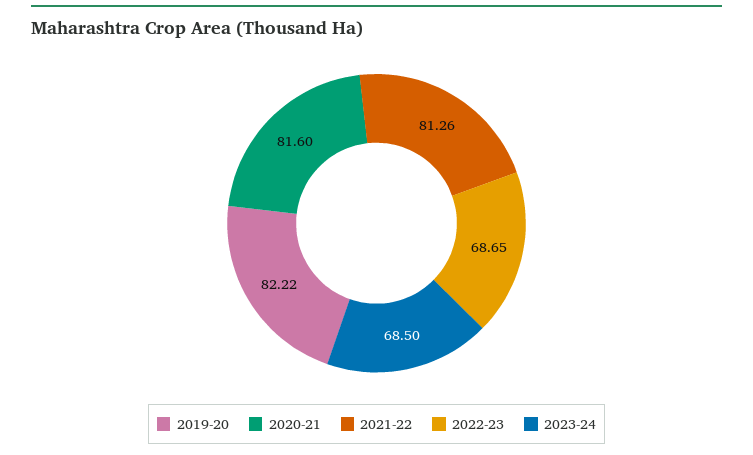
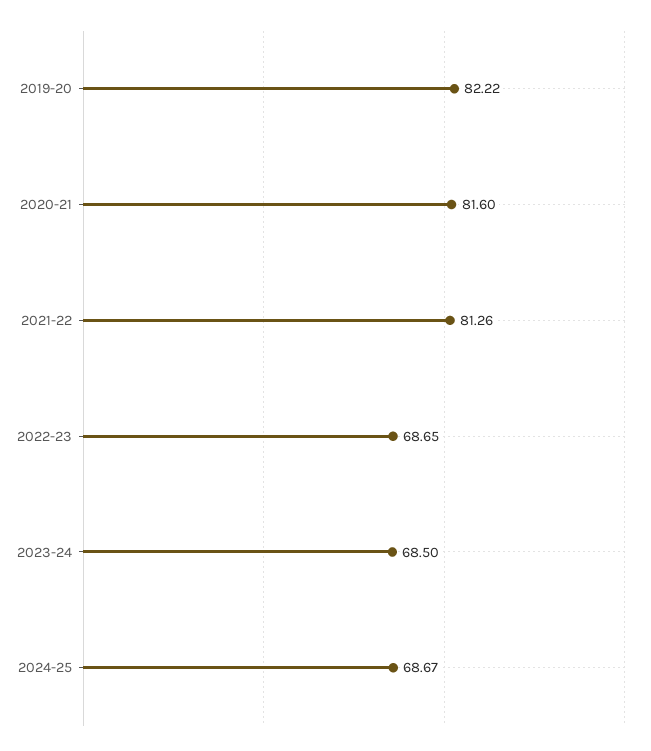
2024-25: none -> 68.67

